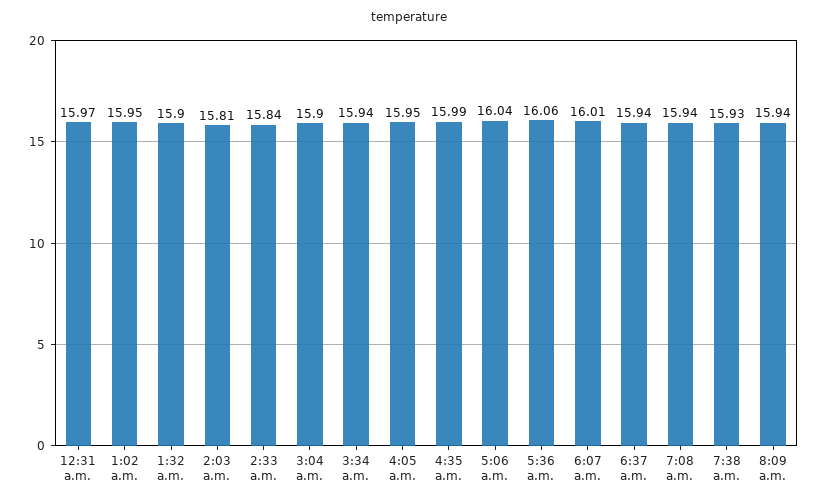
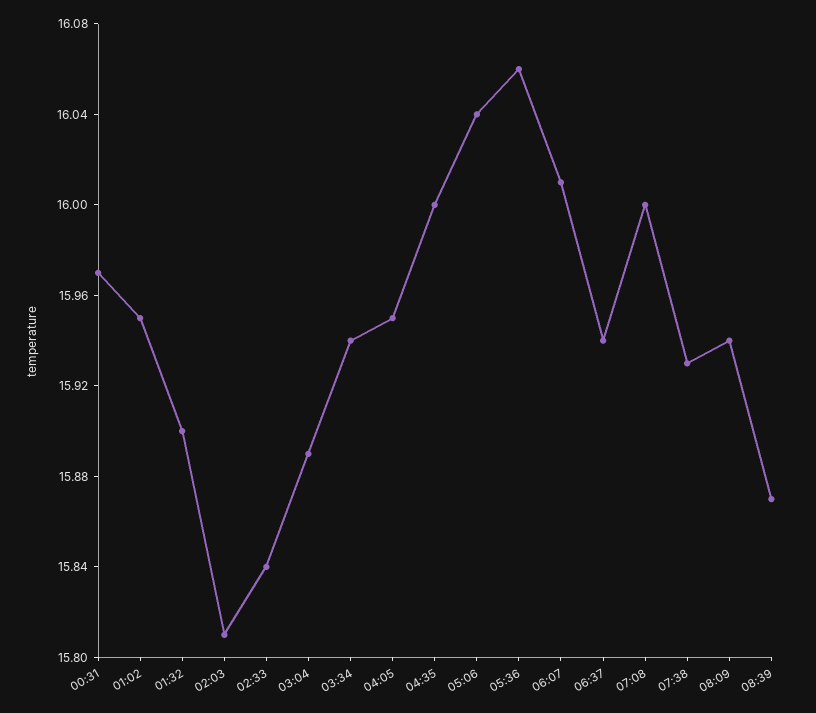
3:04 a.m.: 15.9 -> 15.89
4:35 a.m.: 15.99 -> 16
7:08 a.m.: 15.94 -> 16
08:39: none -> 15.87

